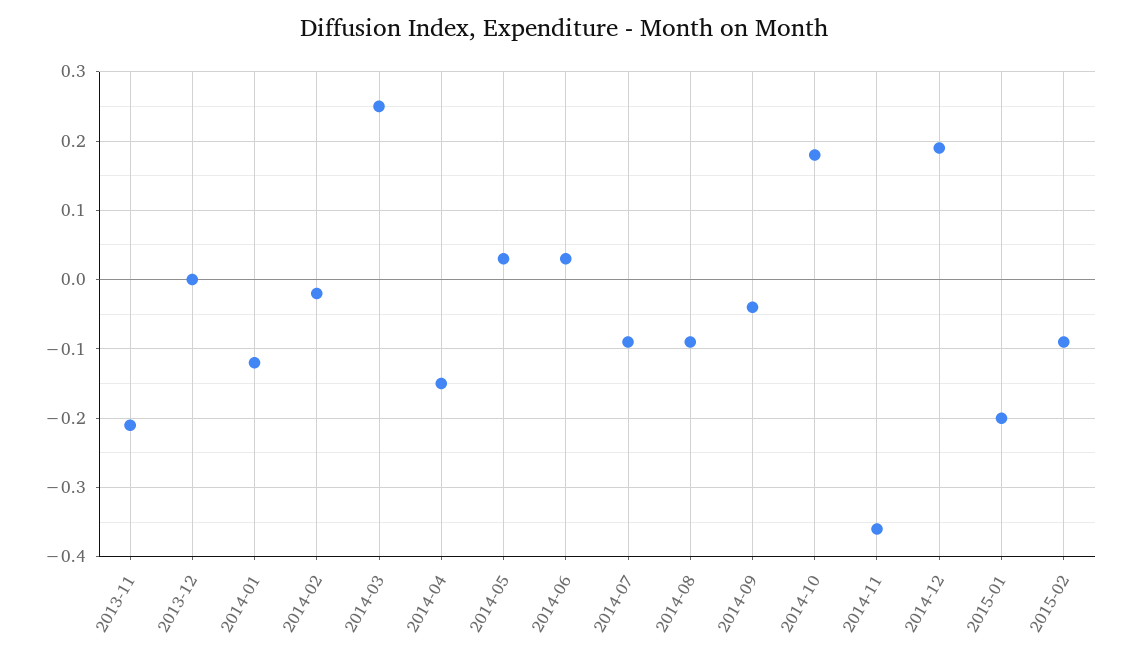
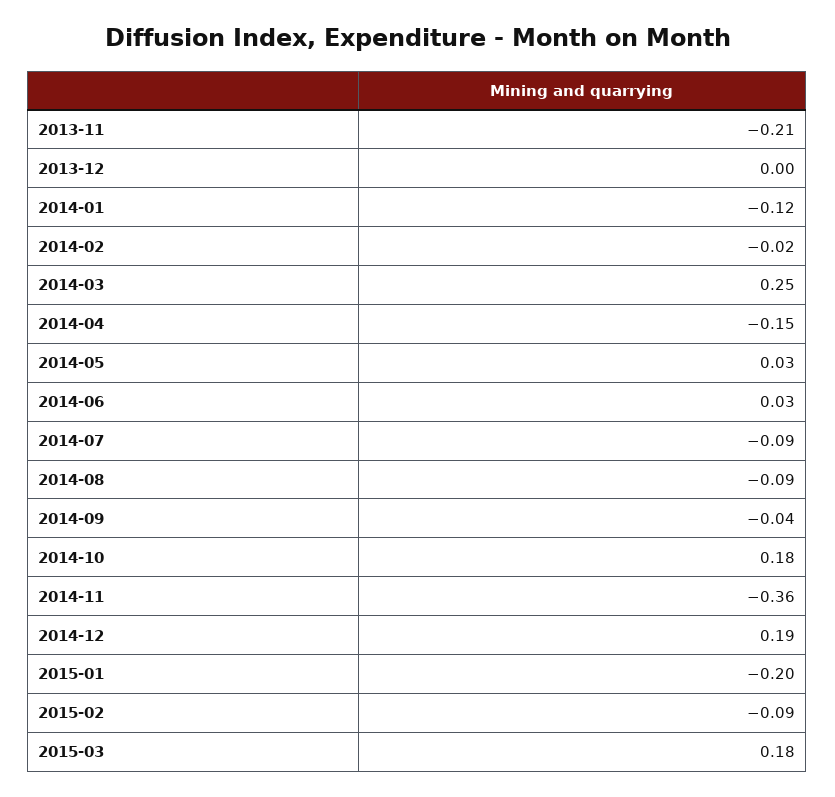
2015-03: none -> 0.18

